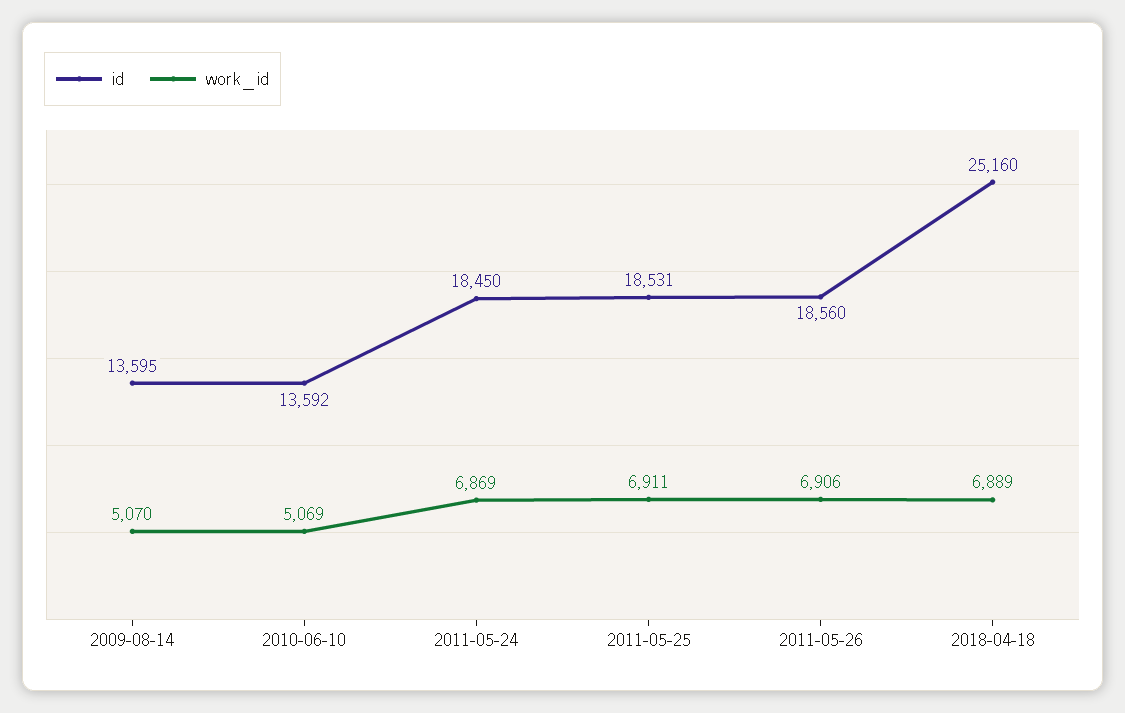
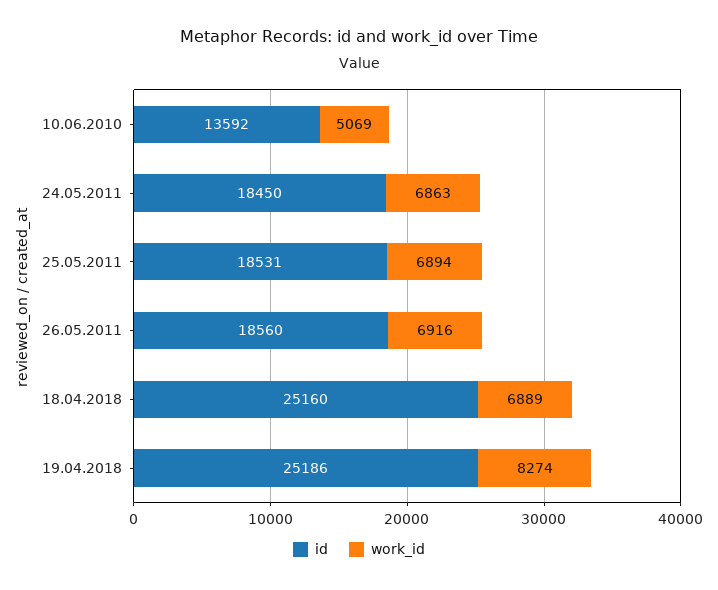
id, 2009-08-14: 13595 -> none
work_id, 2009-08-14: 5070 -> none
work_id, 2011-05-24: 6869 -> 6863
work_id, 2011-05-25: 6911 -> 6894
work_id, 2011-05-26: 6906 -> 6916
id, 19.04.2018: none -> 25186
work_id, 19.04.2018: none -> 8274

